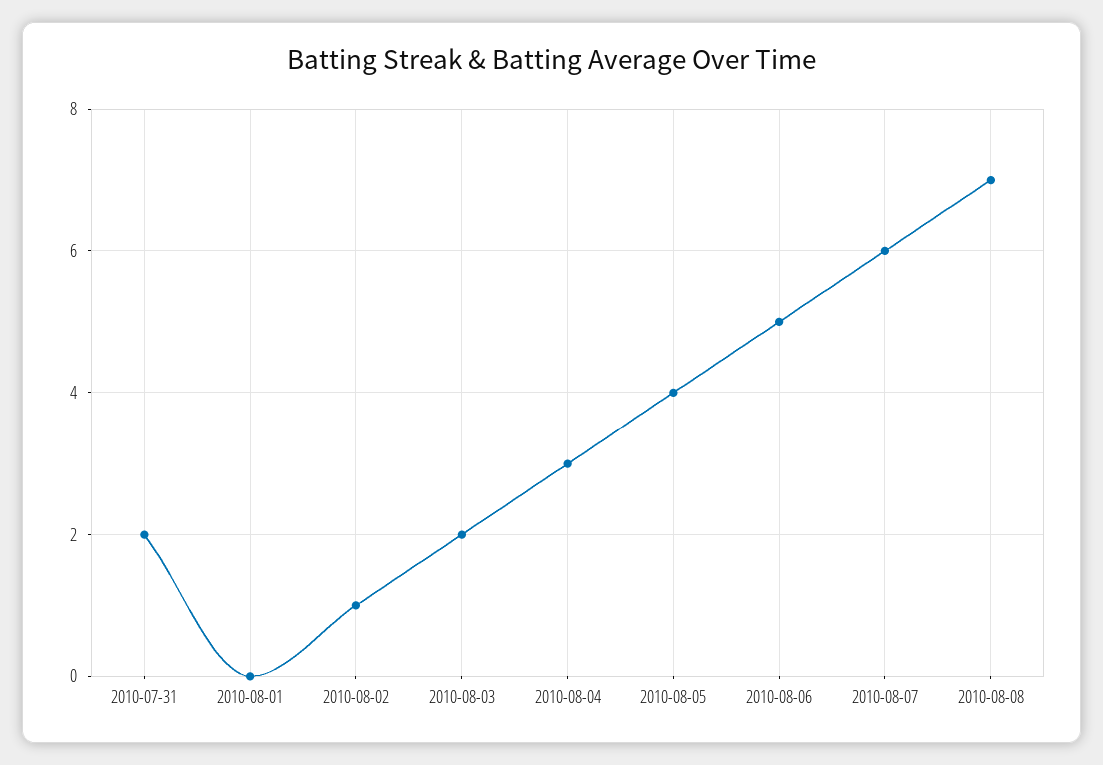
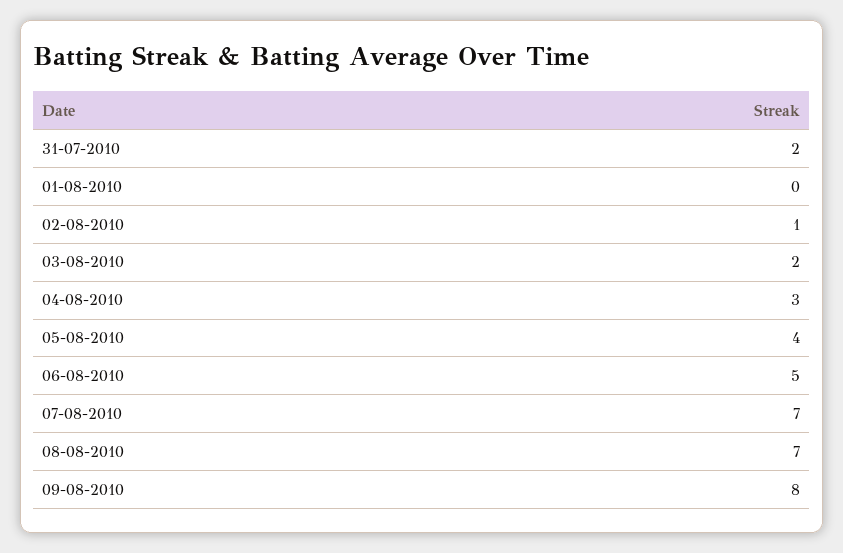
2010-08-07: 6 -> 7
09-08-2010: none -> 8

